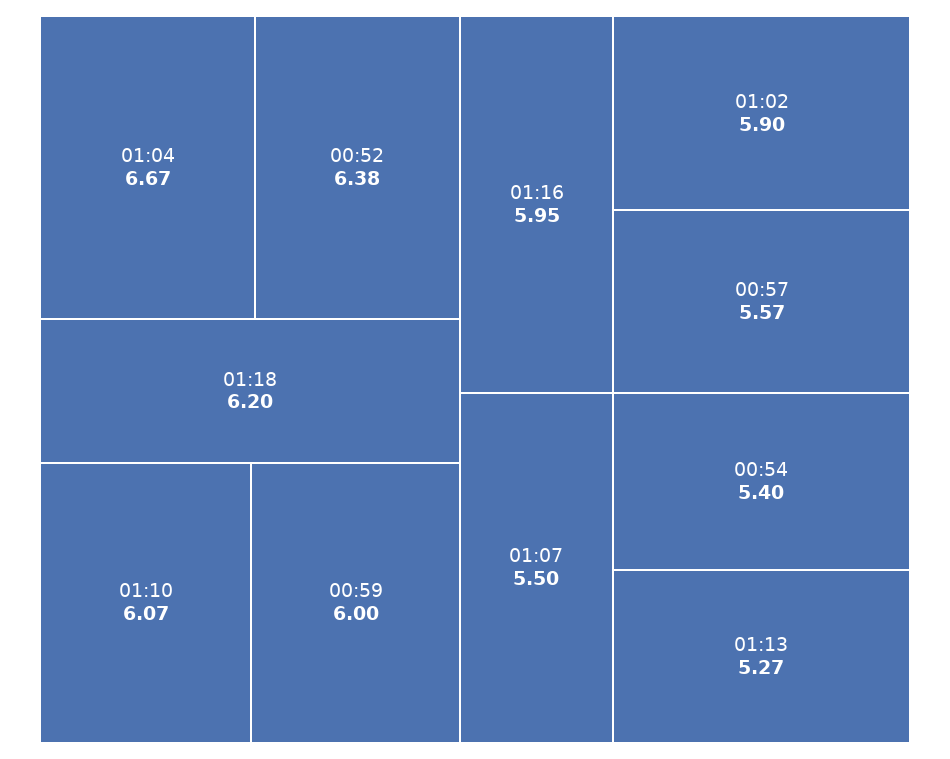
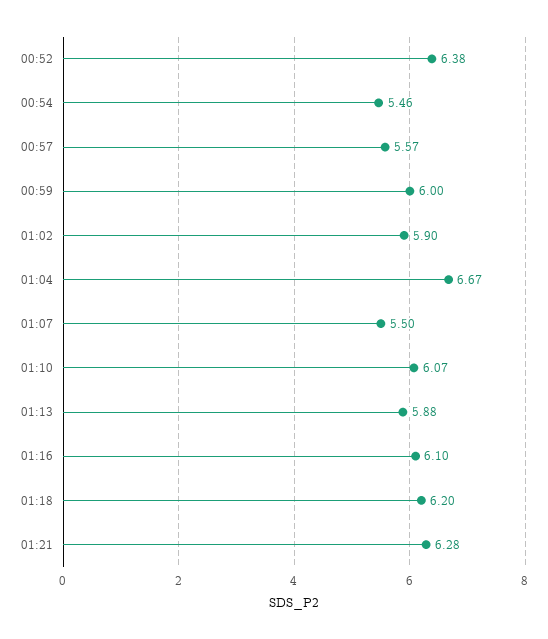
01:16: 5.95 -> 6.1
00:54: 5.4 -> 5.46
01:13: 5.27 -> 5.88
01:21: none -> 6.28

